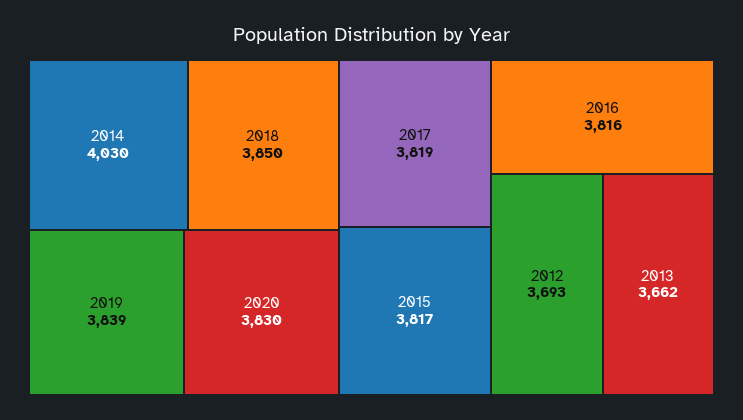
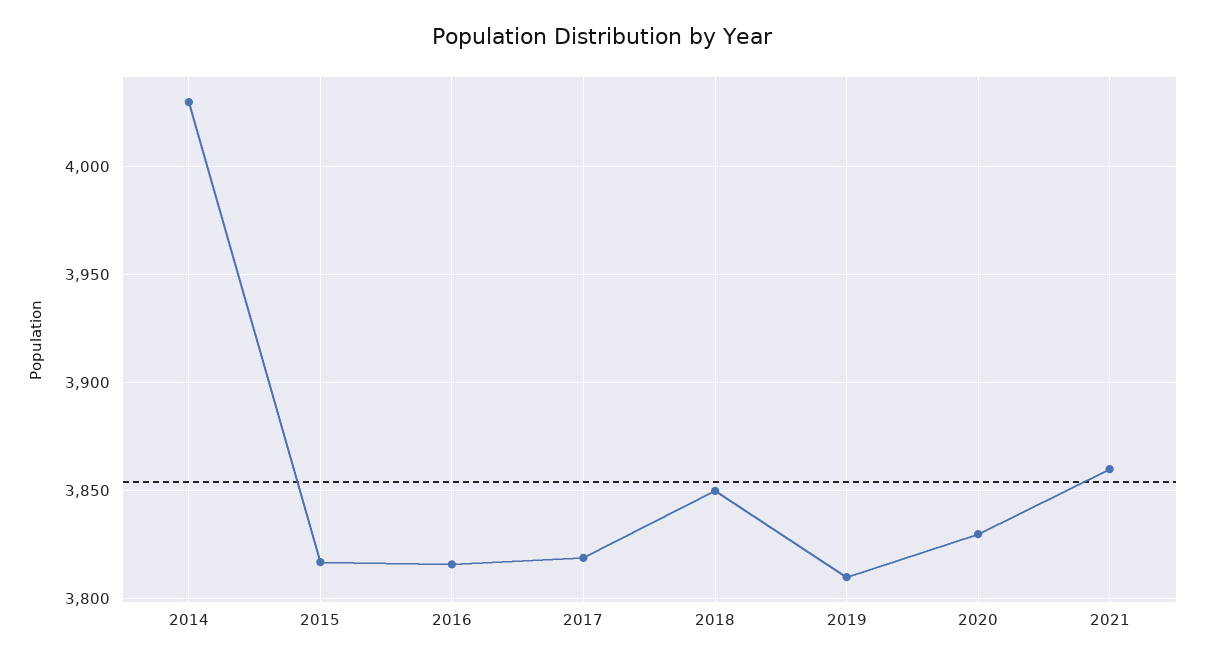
2019: 3839 -> 3810
2012: 3693 -> none
2013: 3662 -> none
2021: none -> 3860

